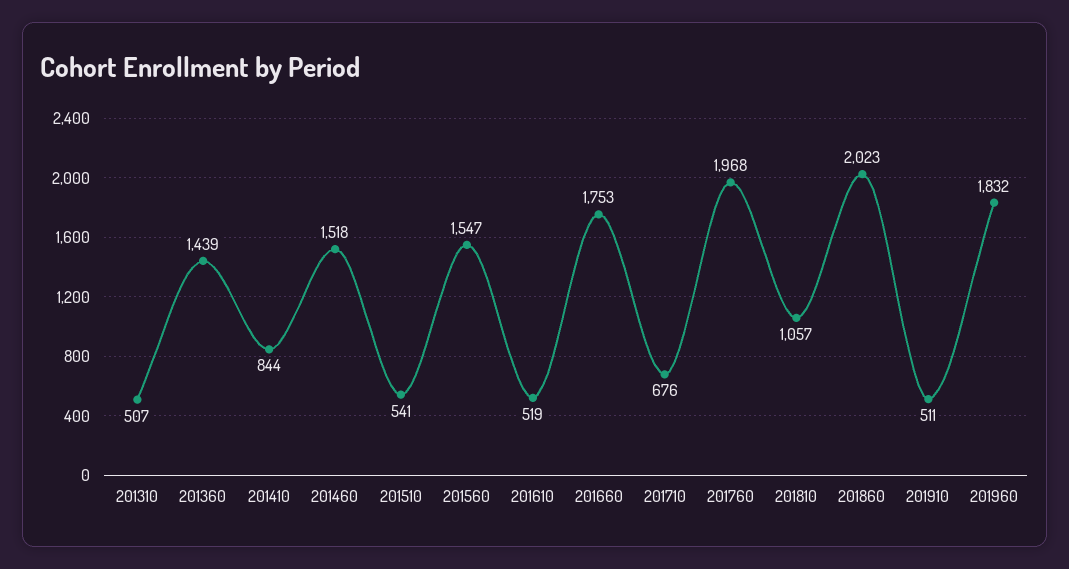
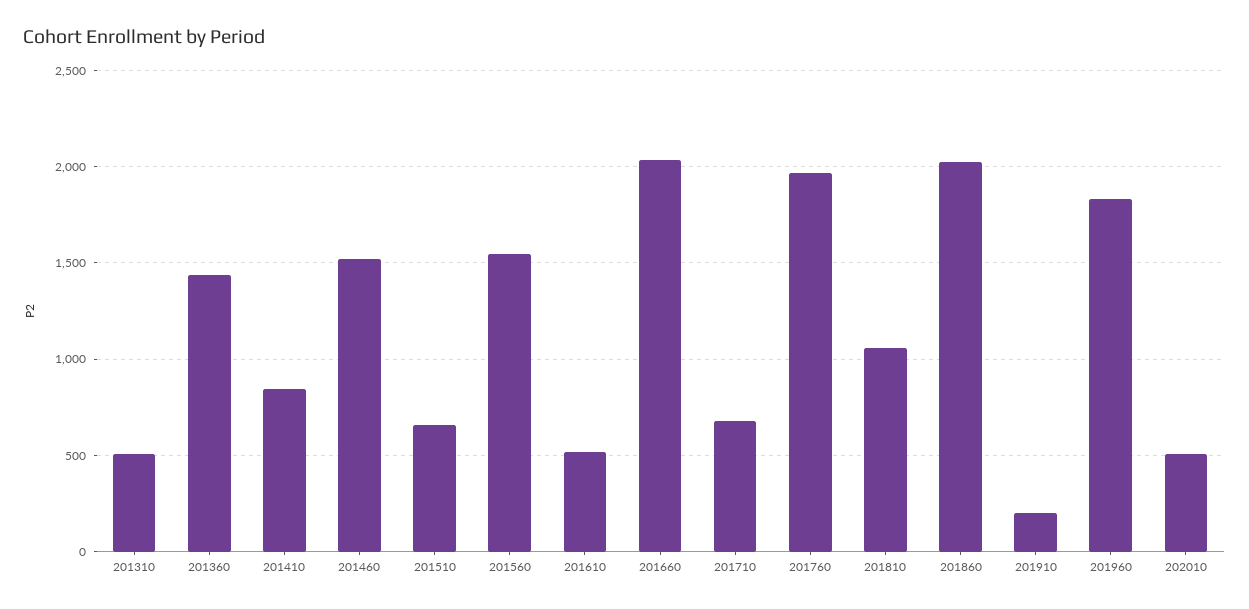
201510: 541 -> 650
201660: 1753 -> 2050
201910: 511 -> 200
202010: none -> 500

